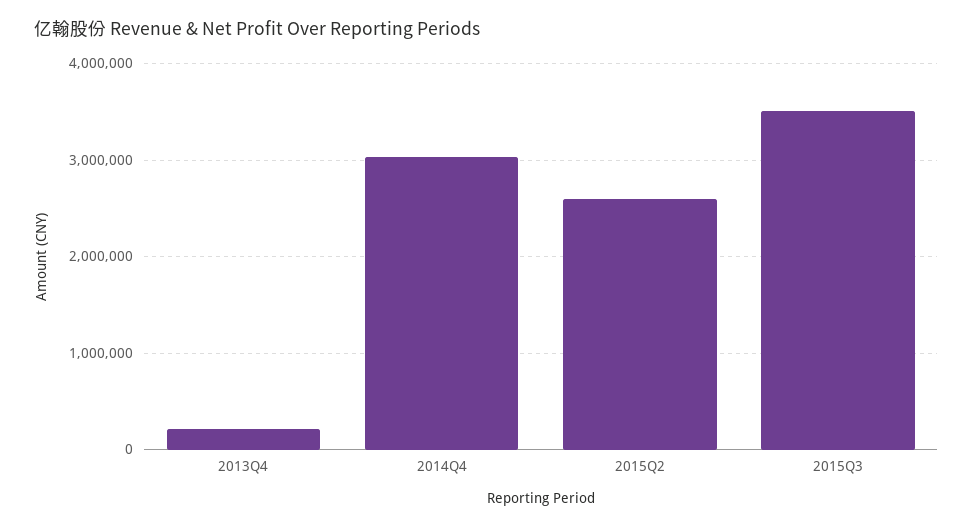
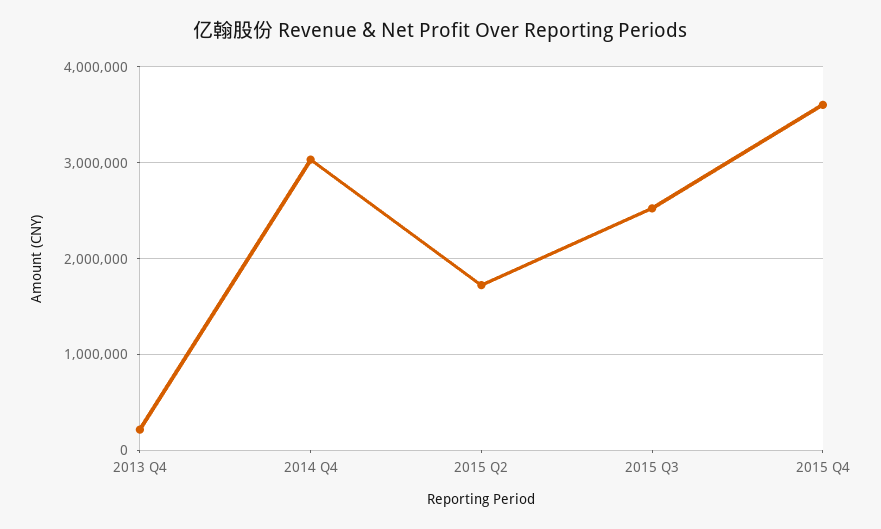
2015Q2: 2600000 -> 1700000
2015Q3: 3500000 -> 2500000
2015 Q4: none -> 3600000

